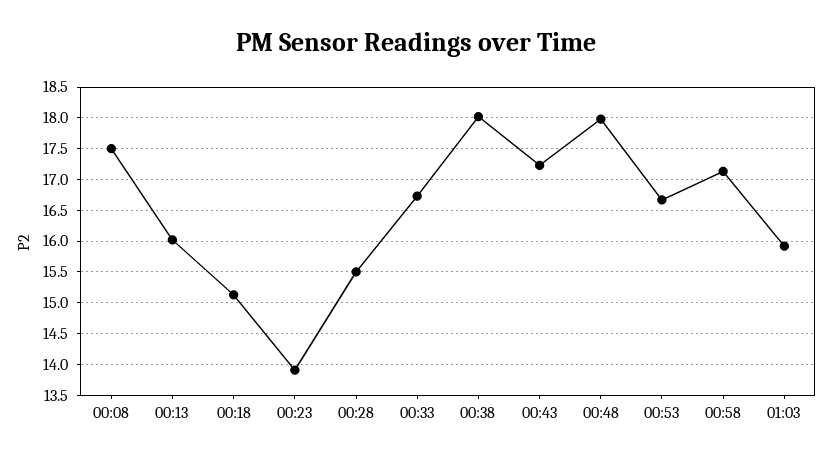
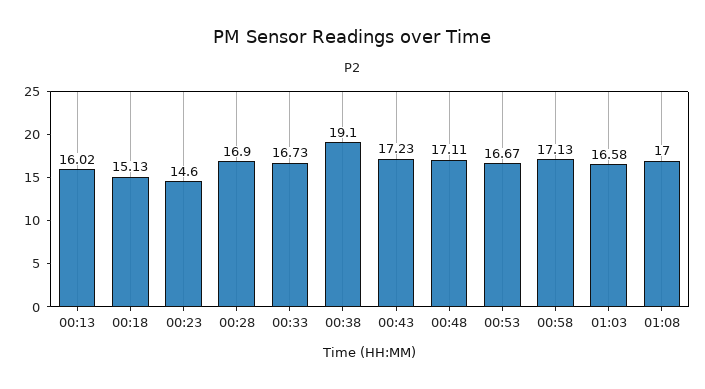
00:08: 17.5 -> none
00:23: 13.9 -> 14.6
00:28: 15.5 -> 16.9
00:38: 18 -> 19.1
00:48: 18 -> 17.11
01:03: 15.9 -> 16.58
01:08: none -> 17

